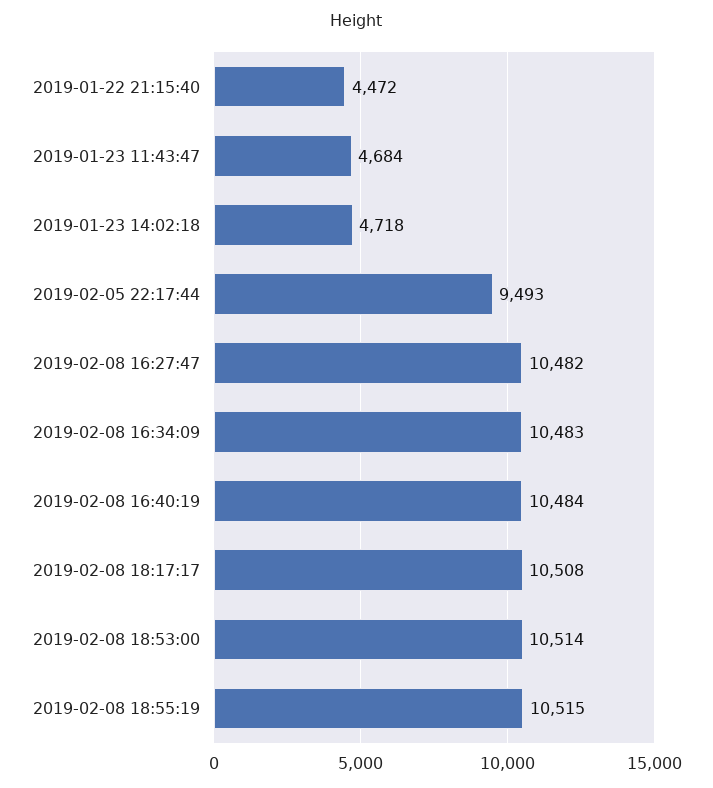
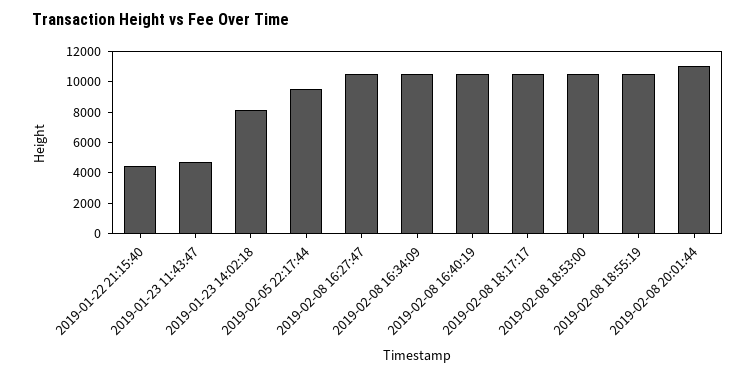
2019-01-23 14:02:18: 4718 -> 8000
2019-02-08 20:01:44: none -> 11000

